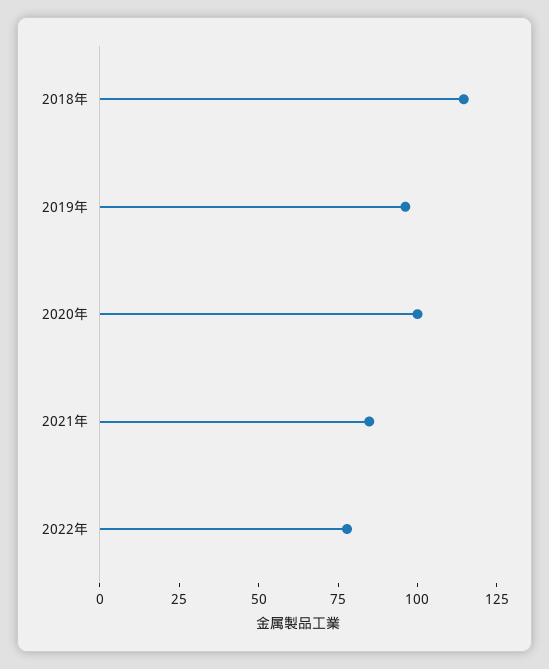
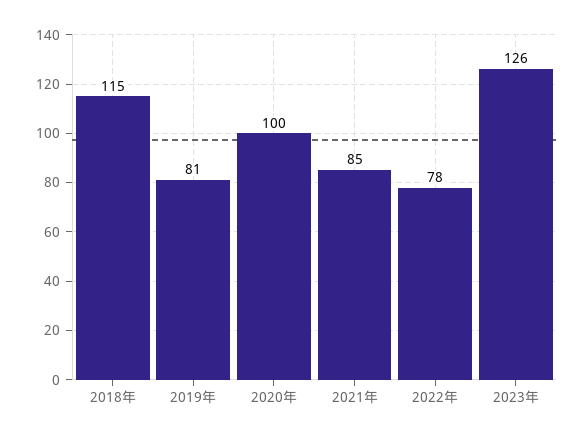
2019年: 95 -> 81
2023年: none -> 126

